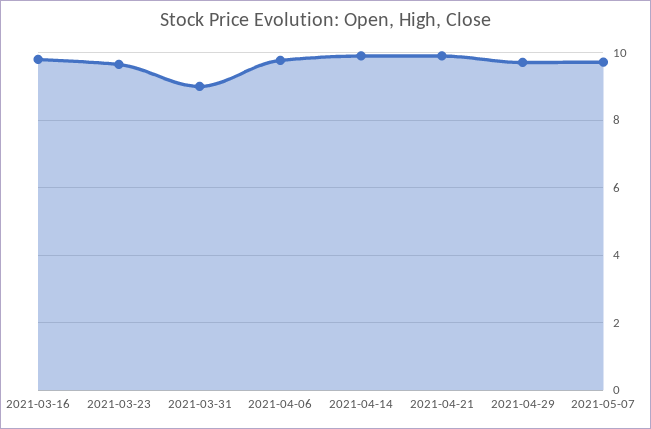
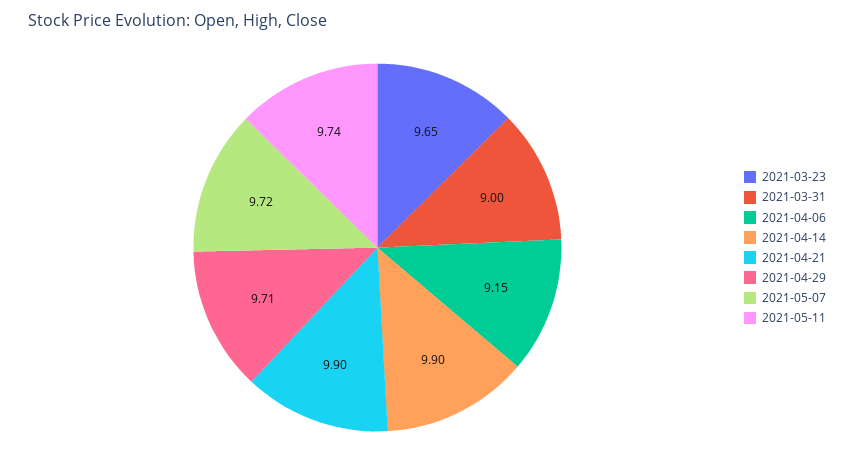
2021-03-16: 9.8 -> none
2021-04-06: 9.8 -> 9.15
2021-05-11: none -> 9.74

